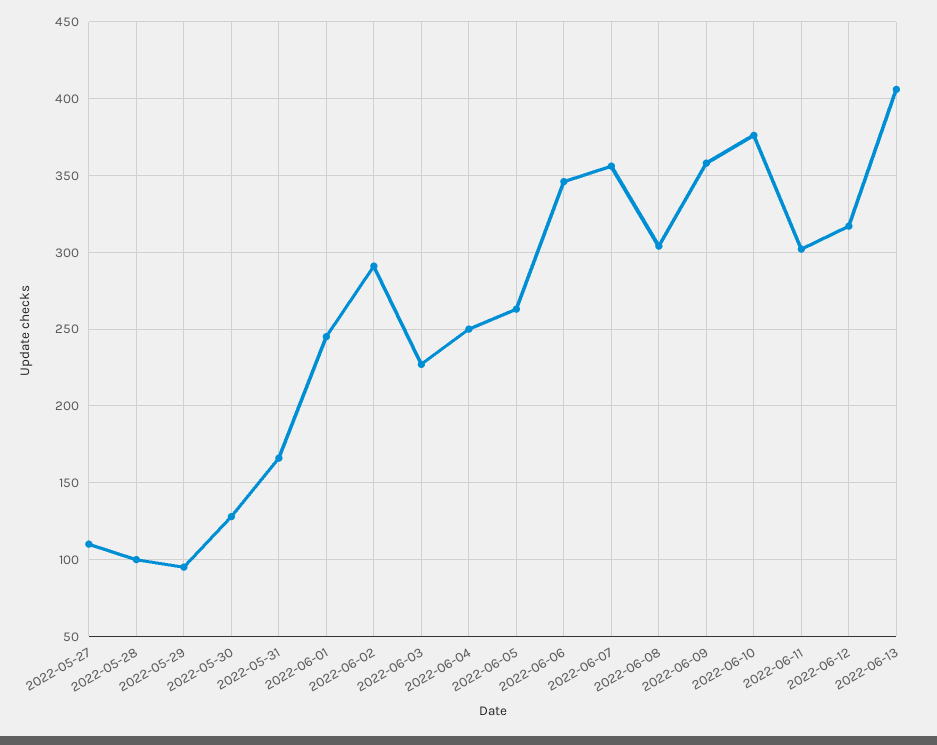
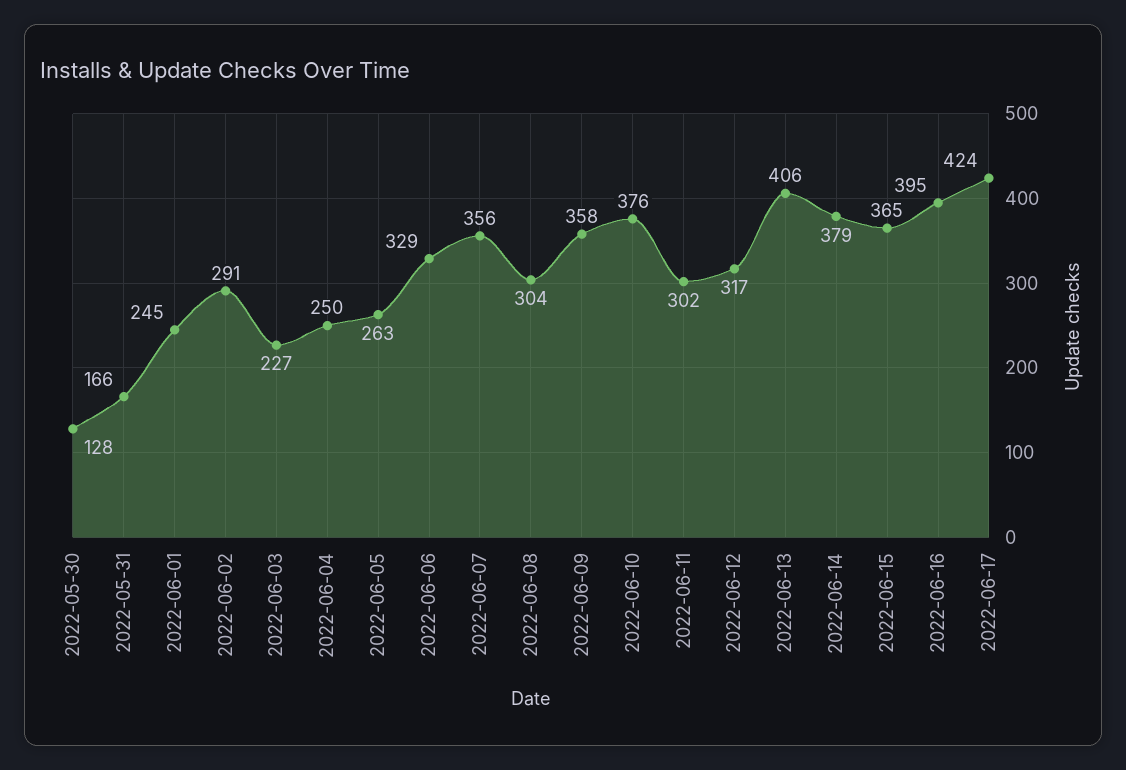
2022-05-27: 110 -> none
2022-05-28: 100 -> none
2022-05-29: 95 -> none
2022-06-06: 345 -> 329
2022-06-14: none -> 379
2022-06-15: none -> 365
2022-06-16: none -> 395
2022-06-17: none -> 424

